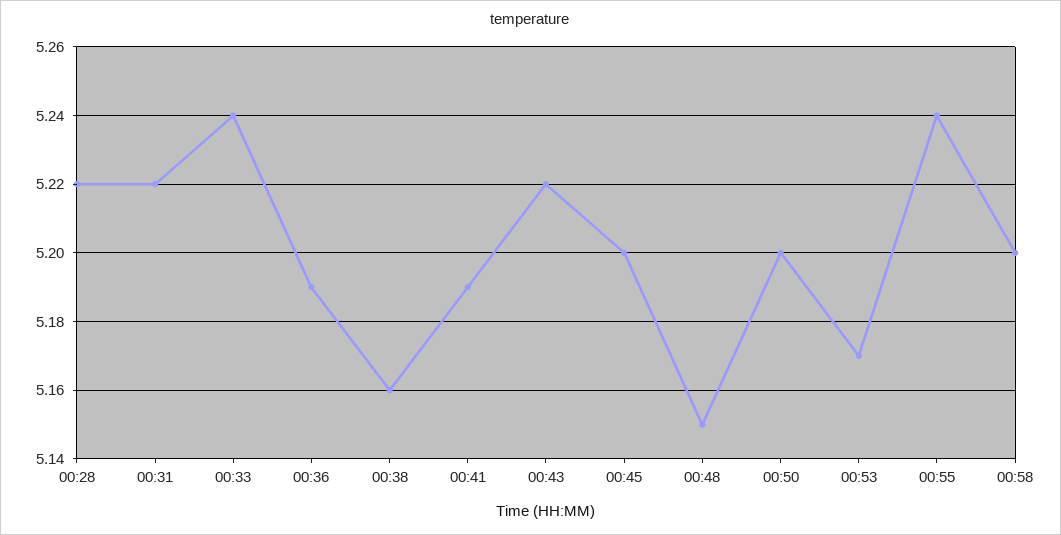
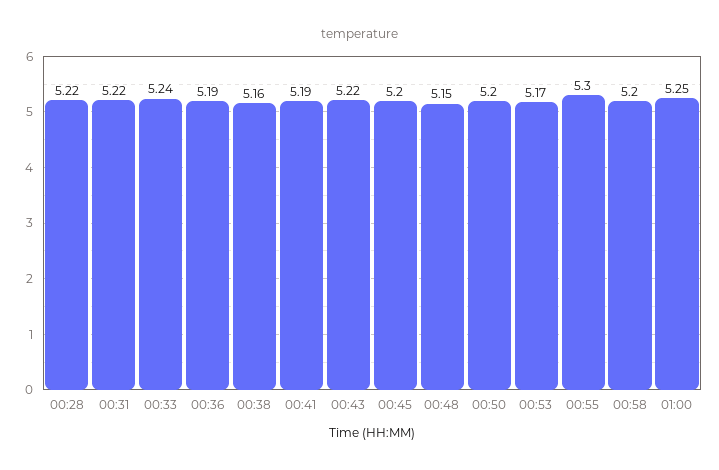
00:55: 5.24 -> 5.3
01:00: none -> 5.25

